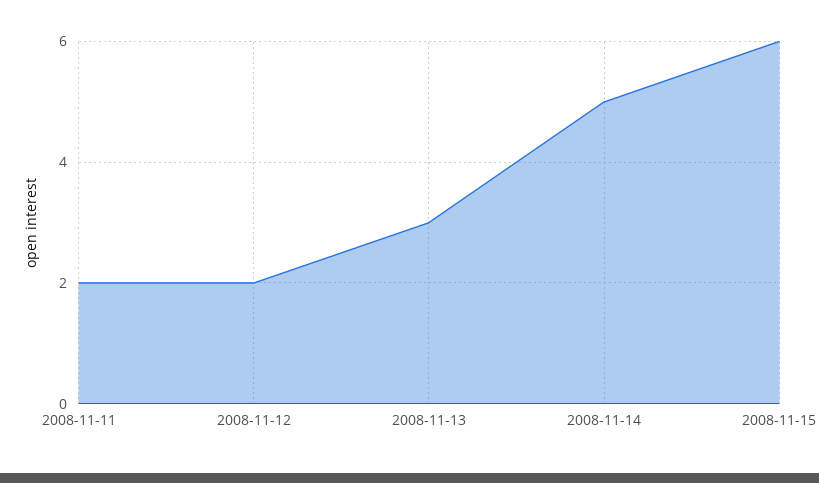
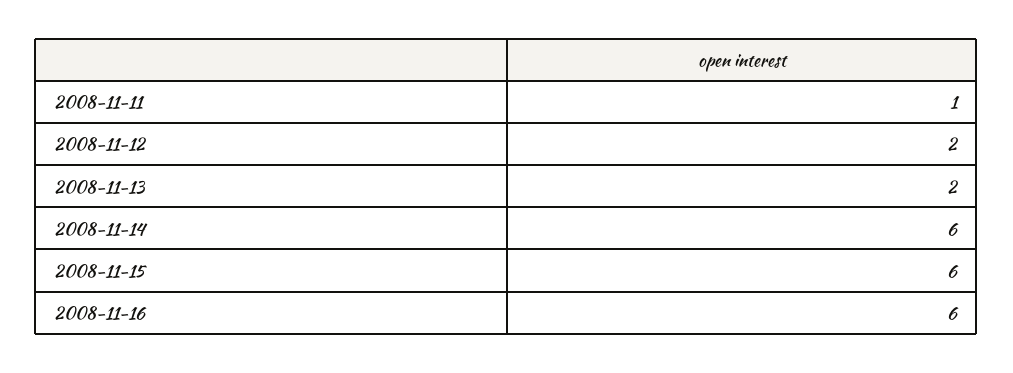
2008-11-11: 2 -> 1
2008-11-13: 3 -> 2
2008-11-14: 5 -> 6
2008-11-16: none -> 6

